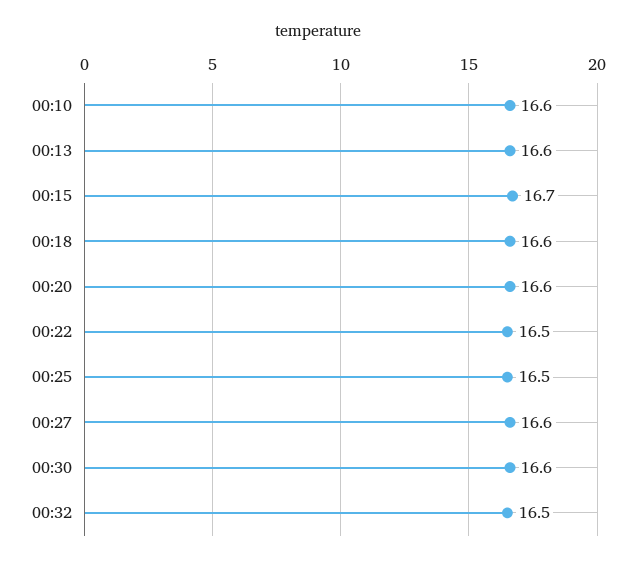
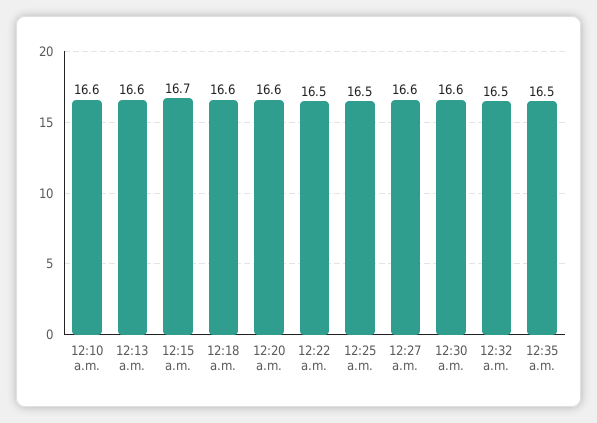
12:35 a.m.: none -> 16.5

